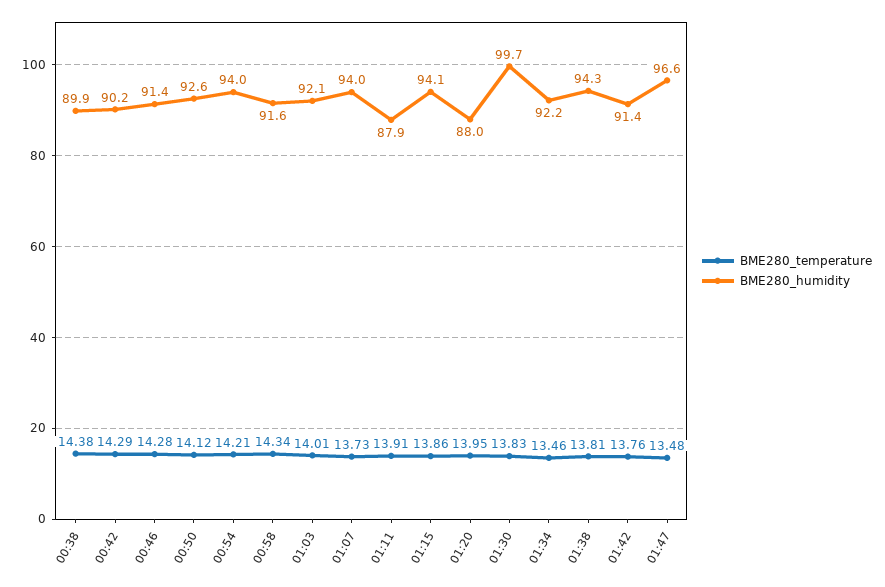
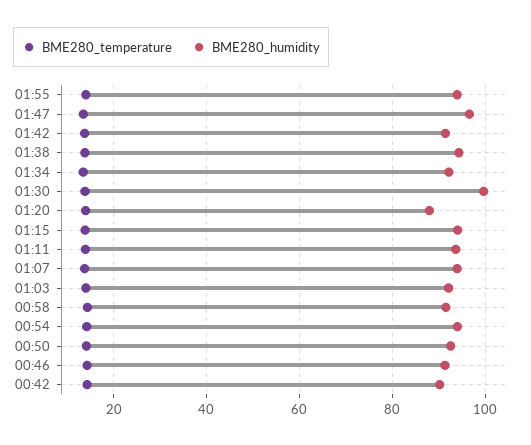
BME280_temperature, 00:38: 14.38 -> none
BME280_humidity, 00:38: 89.9 -> none
BME280_humidity, 01:11: 87.9 -> 94
BME280_temperature, 01:55: none -> 14
BME280_humidity, 01:55: none -> 94

